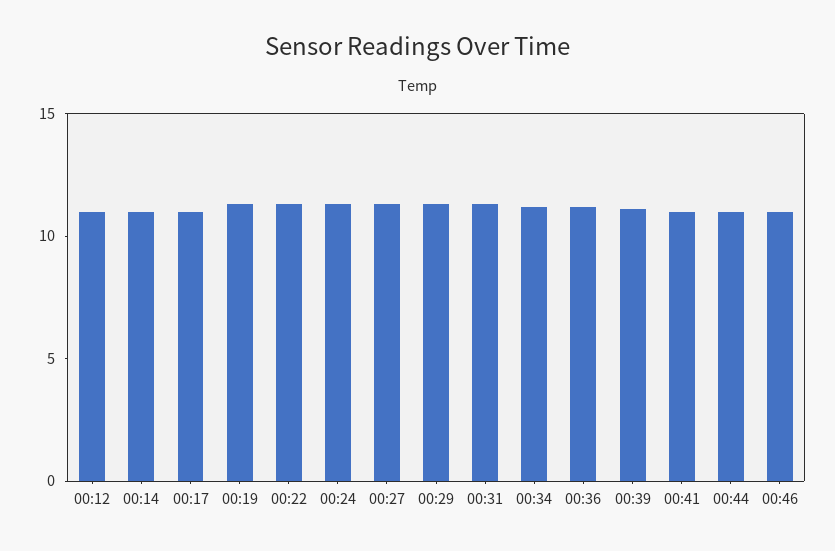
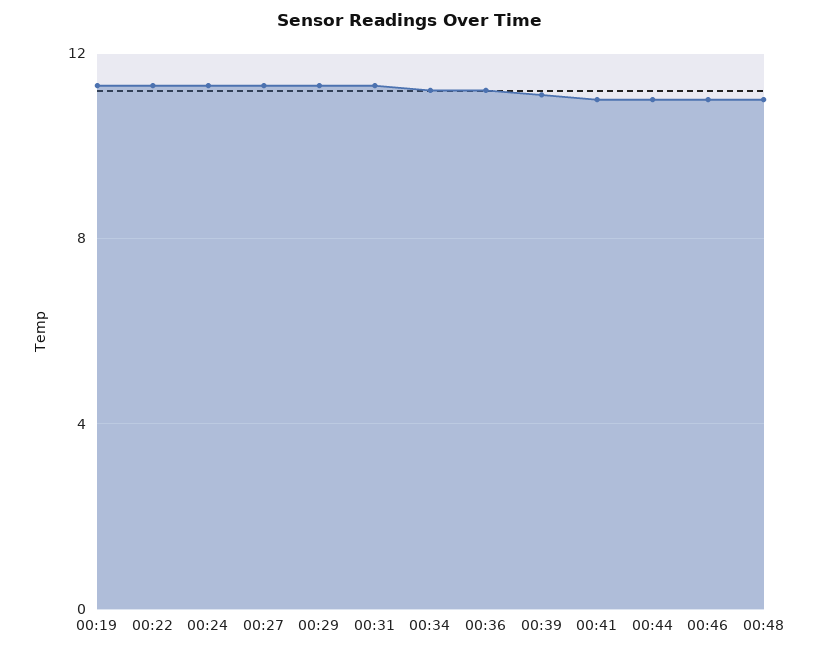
00:12: 11 -> none
00:14: 11 -> none
00:17: 11 -> none
00:48: none -> 11

